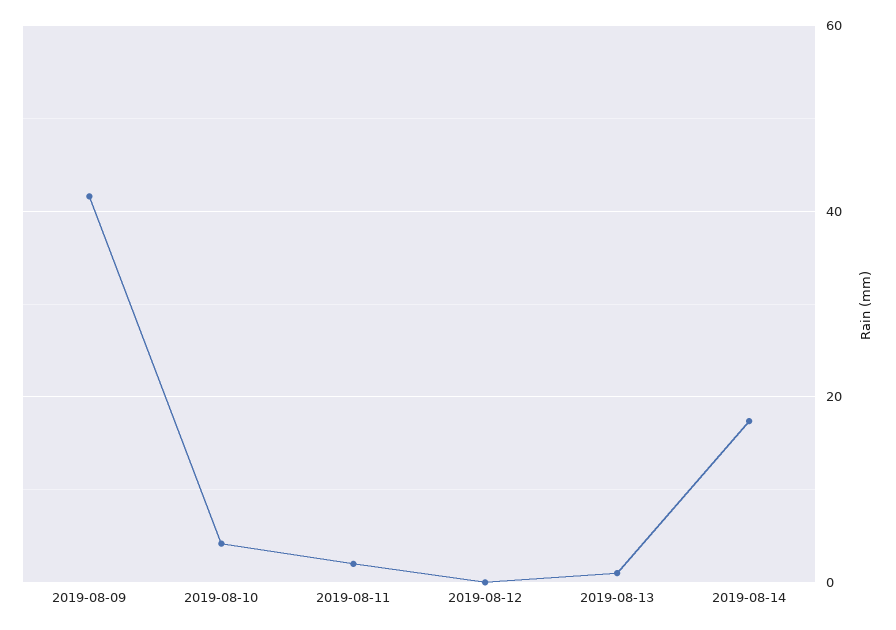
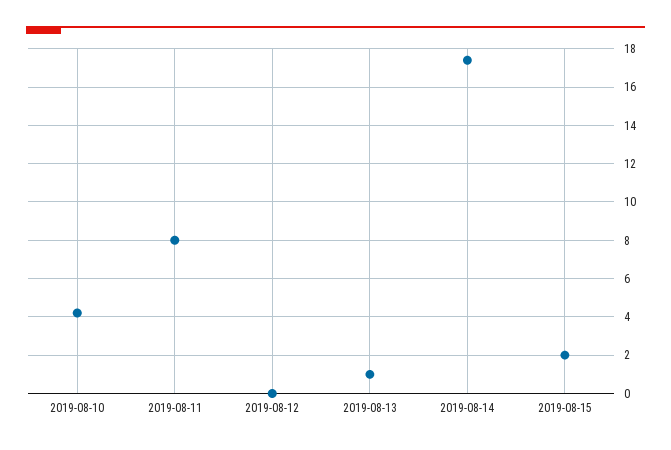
2019-08-09: 42 -> none
2019-08-11: 2 -> 8
2019-08-15: none -> 2

